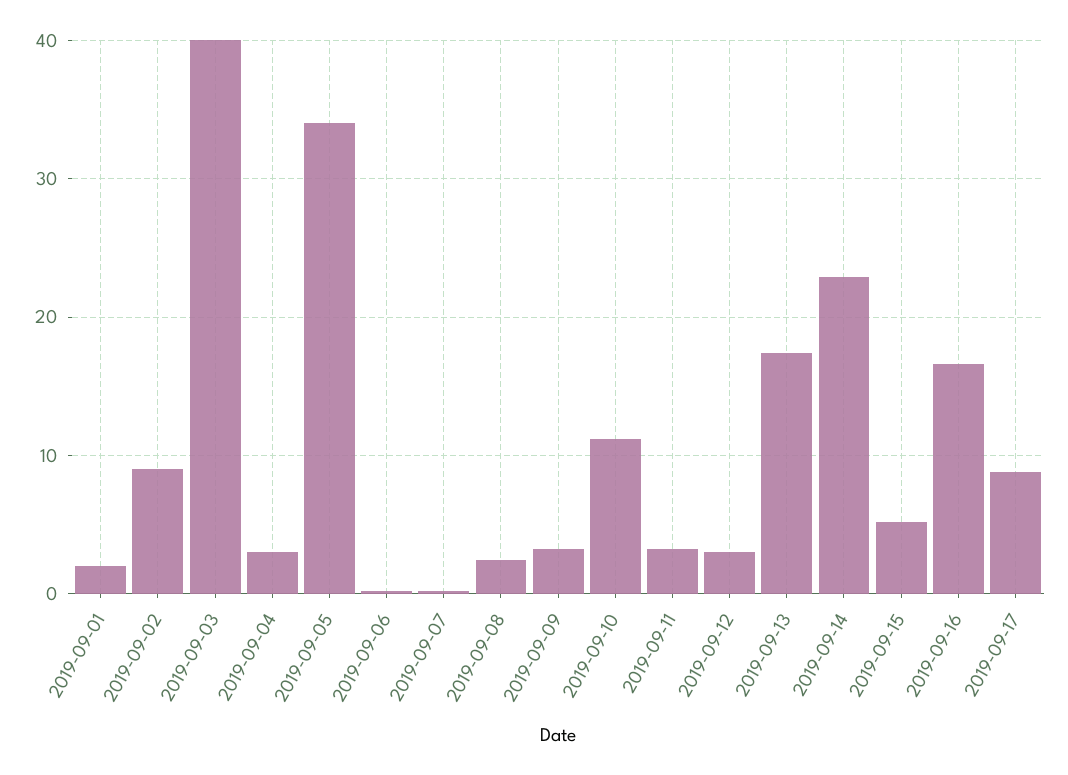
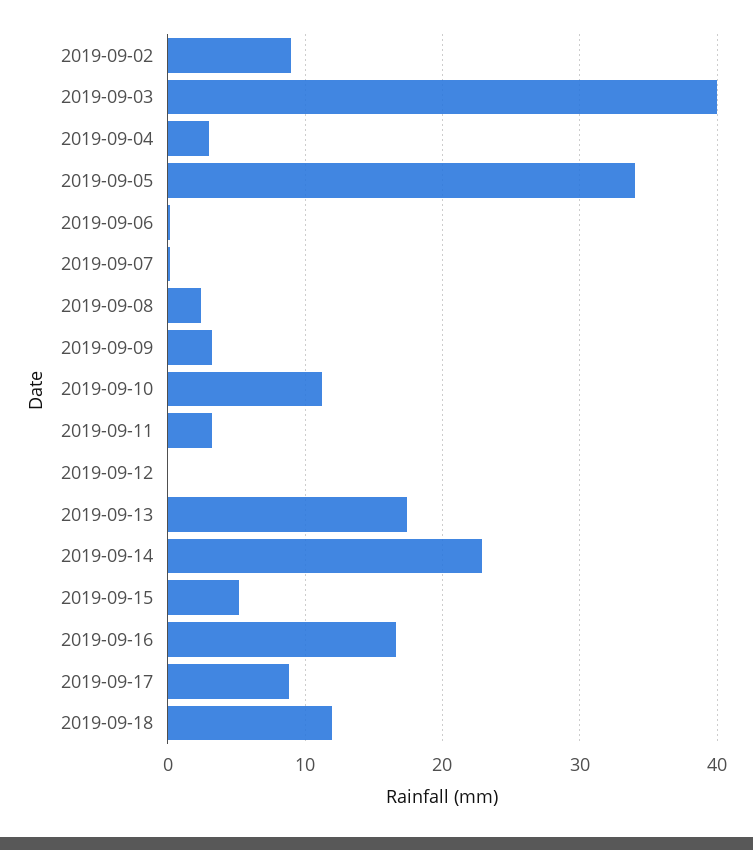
2019-09-01: 2 -> none
2019-09-12: 3 -> 0
2019-09-18: none -> 12

